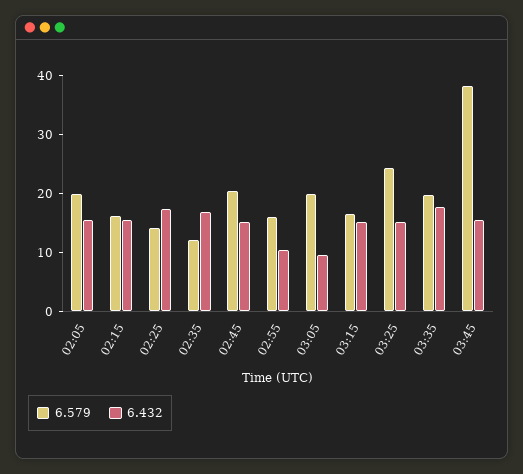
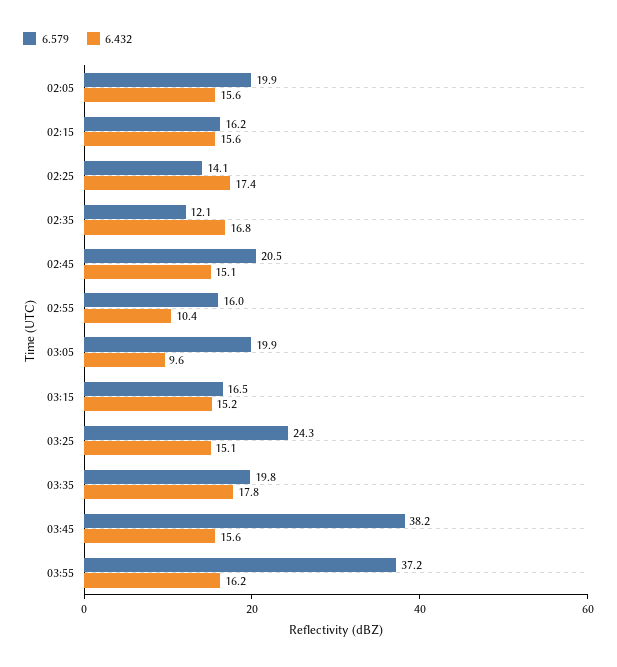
6.579, 03:55: none -> 37.2
6.432, 03:55: none -> 16.2

